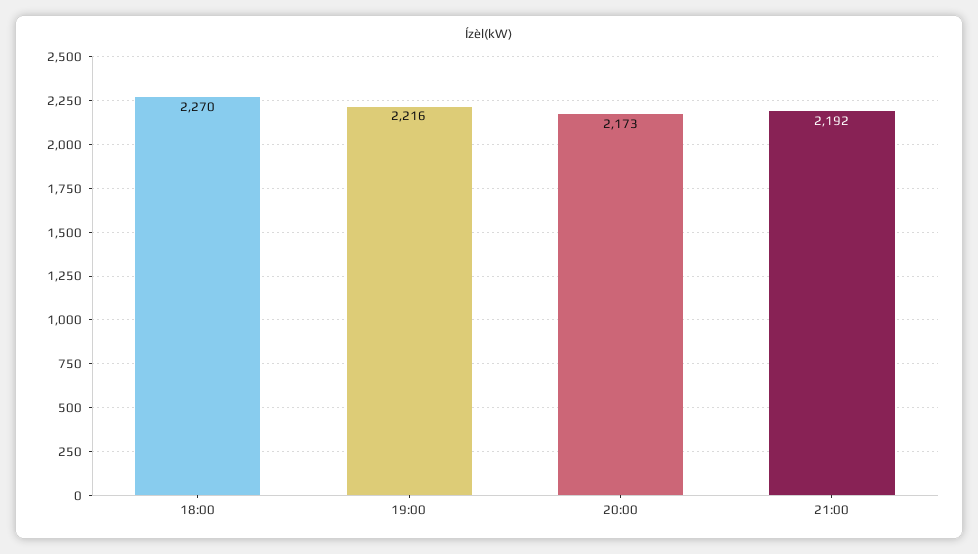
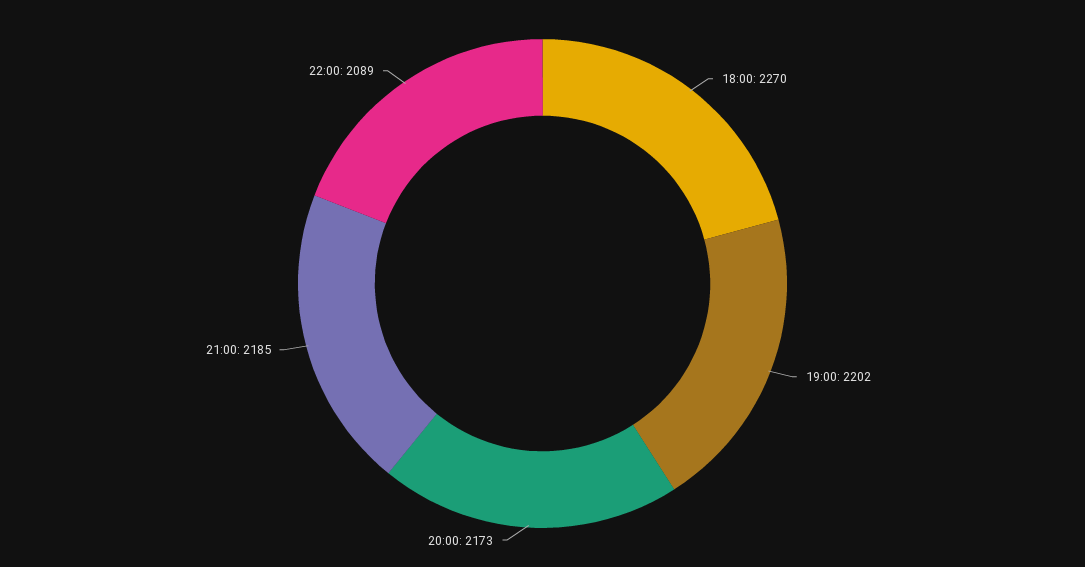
19:00: 2216 -> 2202
21:00: 2192 -> 2185
22:00: none -> 2089

